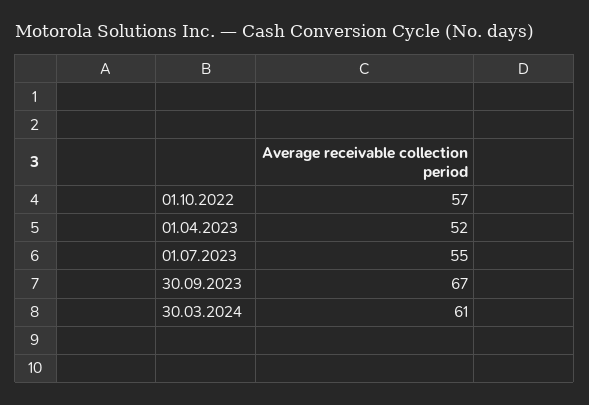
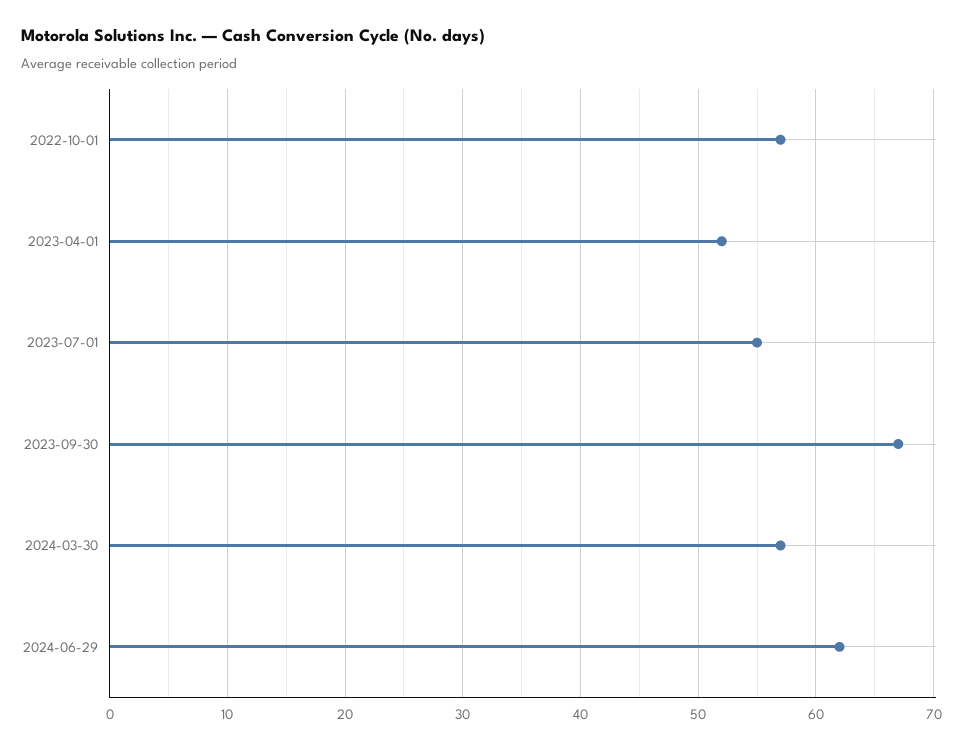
30.03.2024: 61 -> 57
2024-06-29: none -> 62

